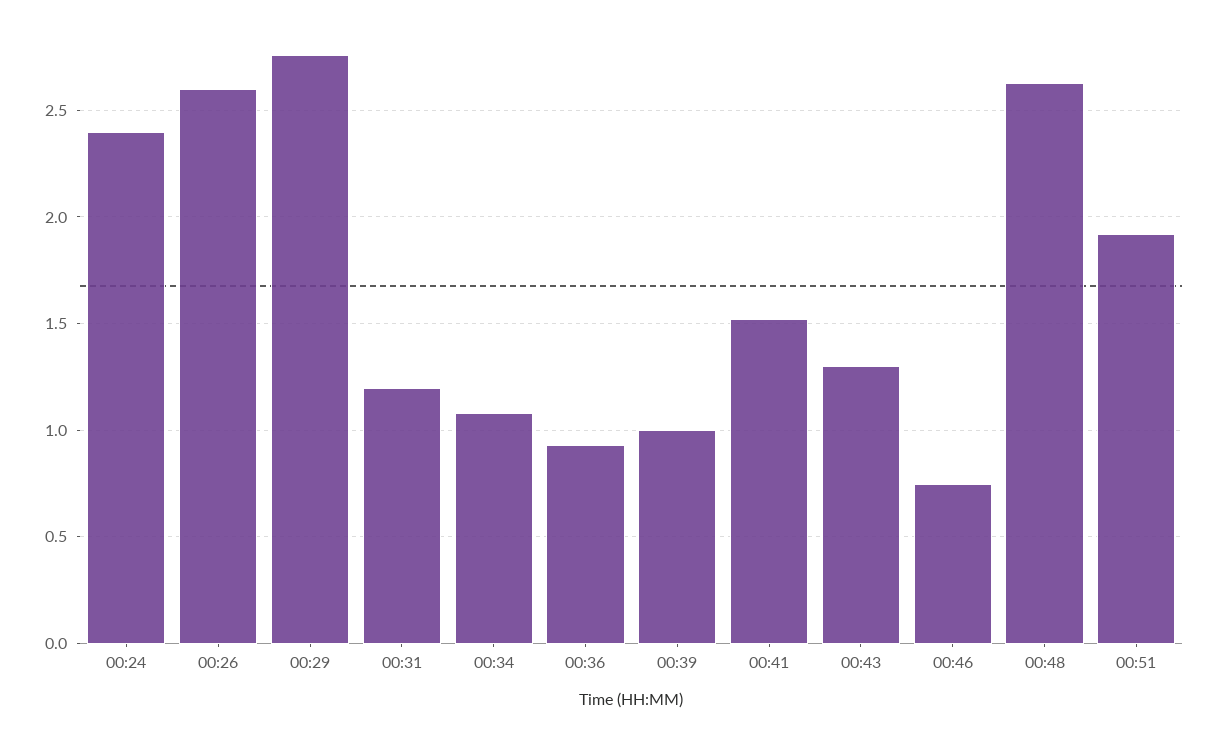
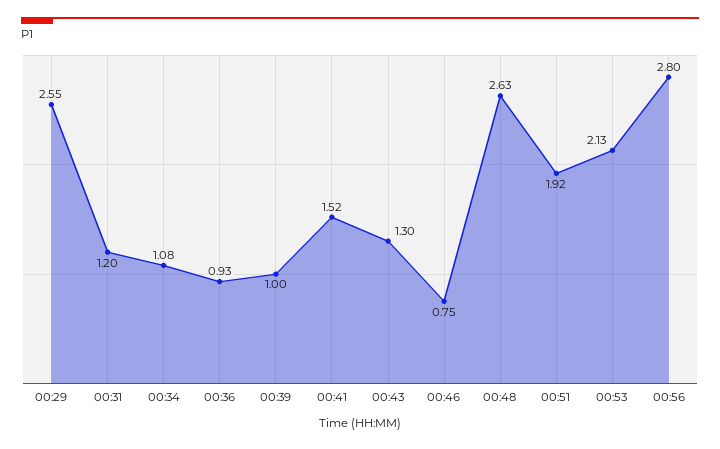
00:24: 2.4 -> none
00:26: 2.6 -> none
00:29: 2.75 -> 2.55
00:53: none -> 2.13
00:56: none -> 2.8

